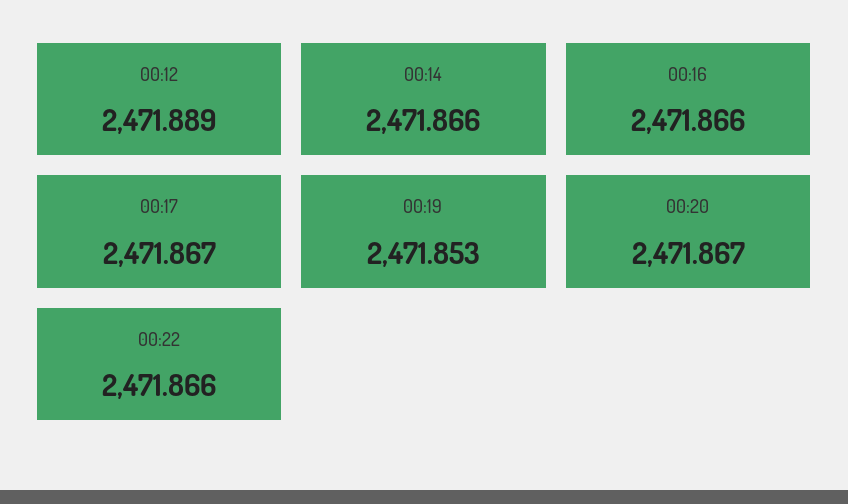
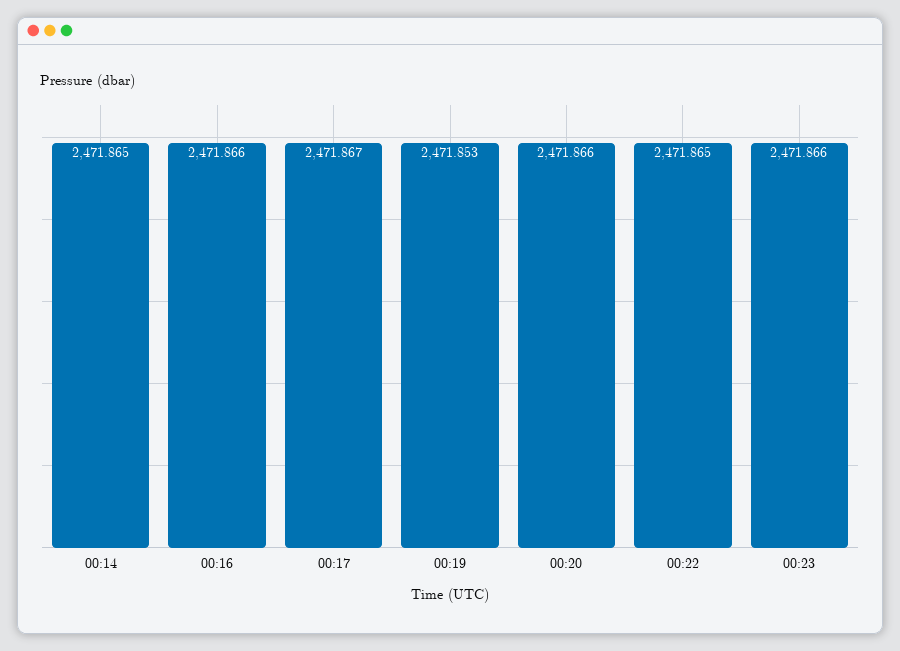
00:12: 2471.889 -> none
00:14: 2471.866 -> 2471.865
00:20: 2471.867 -> 2471.866
00:22: 2471.866 -> 2471.865
00:23: none -> 2471.866

